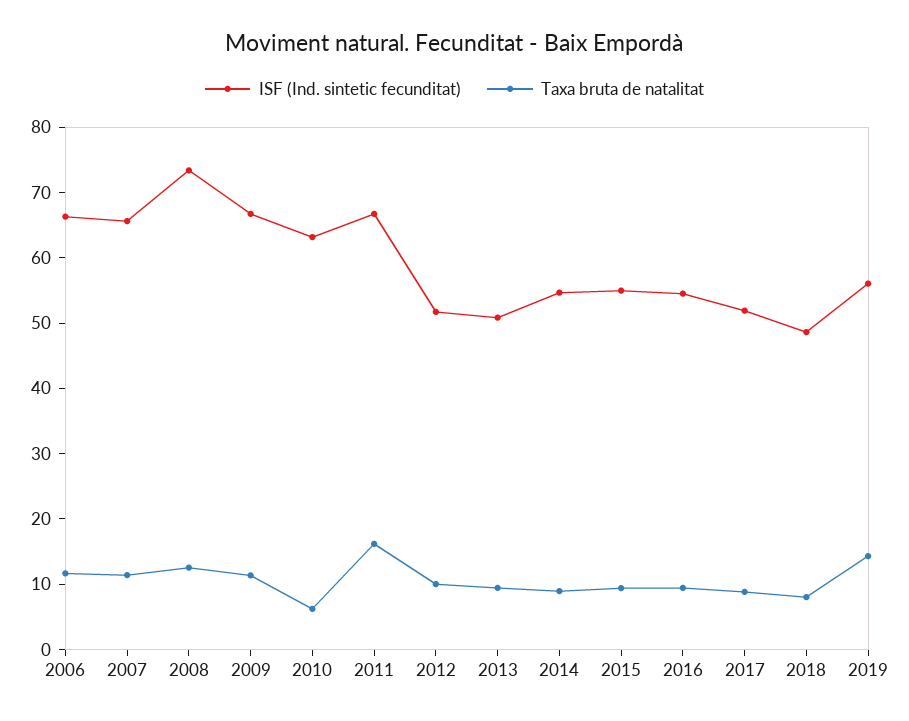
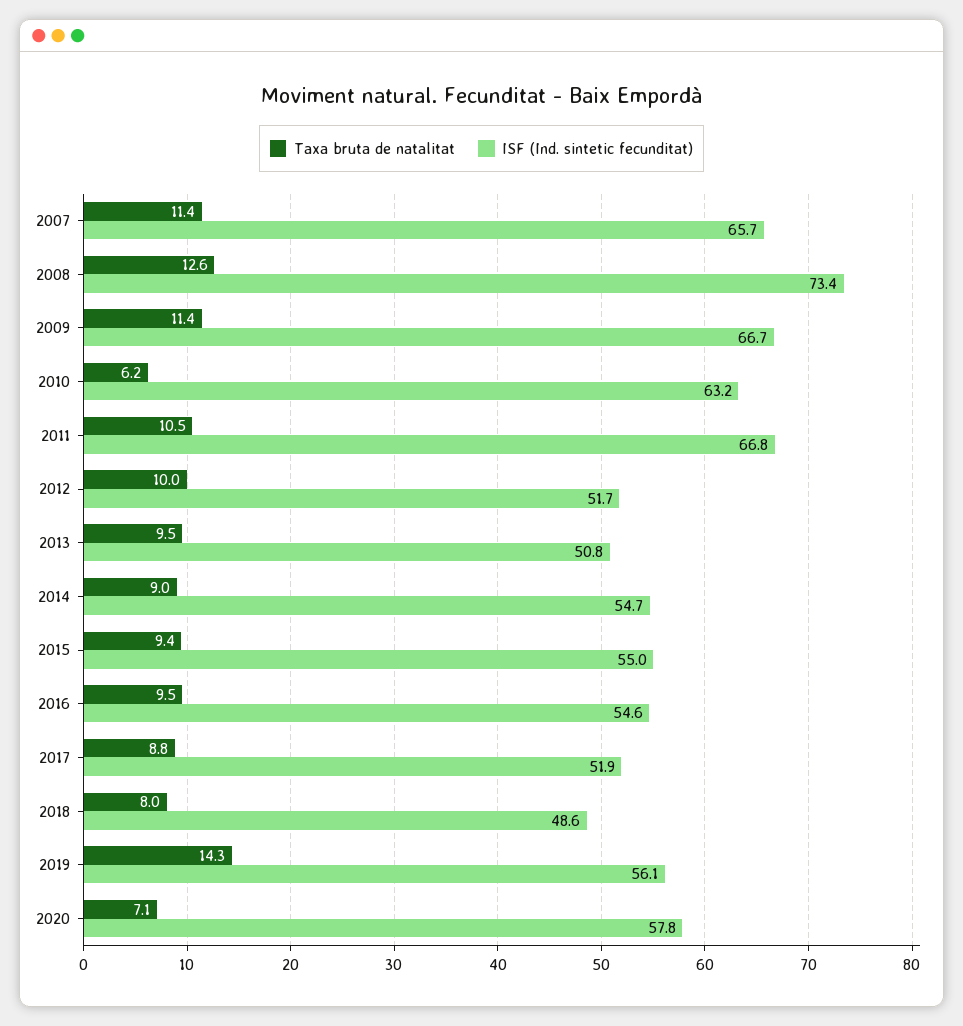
ISF (Ind. sintetic fecunditat), 2006: 66 -> none
Taxa bruta de natalitat, 2006: 12 -> none
Taxa bruta de natalitat, 2011: 16 -> 10.5
Taxa bruta de natalitat, 2020: none -> 7.1
ISF (Ind. sintetic fecunditat), 2020: none -> 57.8

